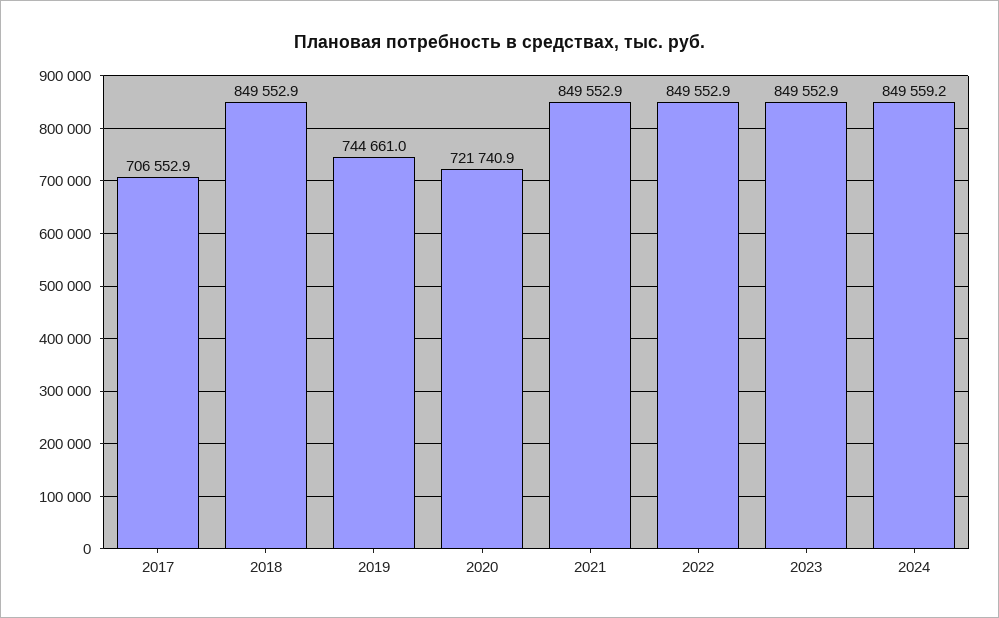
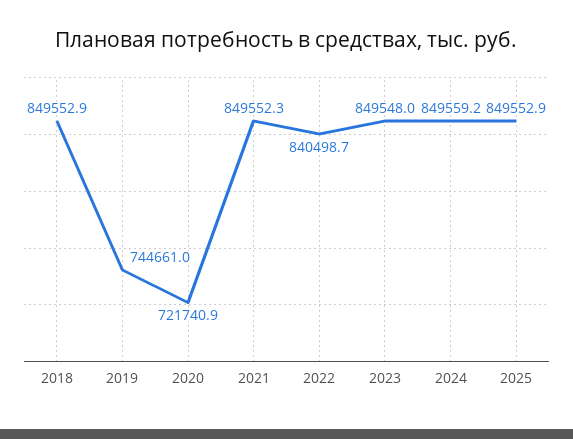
2017: 706552.9 -> none
2021: 849552.9 -> 849552.3
2022: 849552.9 -> 840498.7
2023: 849552.9 -> 849548
2025: none -> 849552.9

